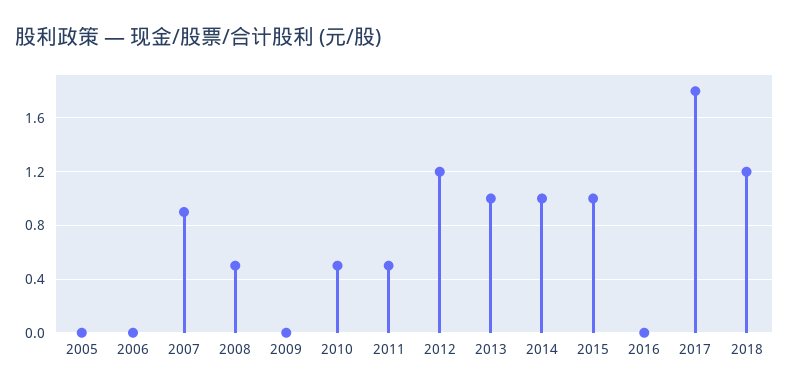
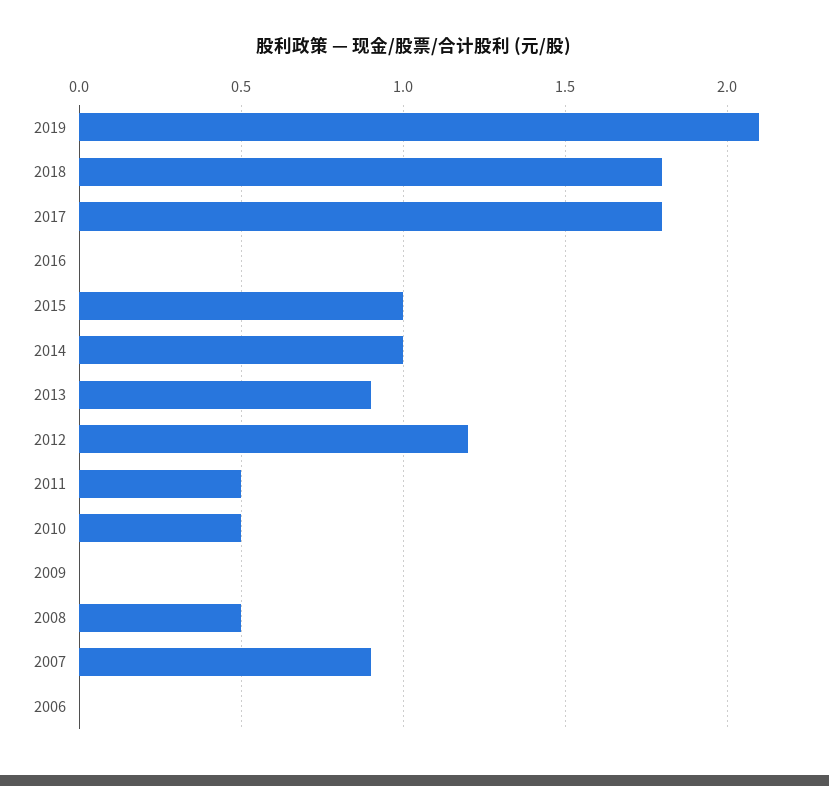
2005: 0 -> none
2013: 1 -> 0.9
2018: 1.2 -> 1.8
2019: none -> 2.1

